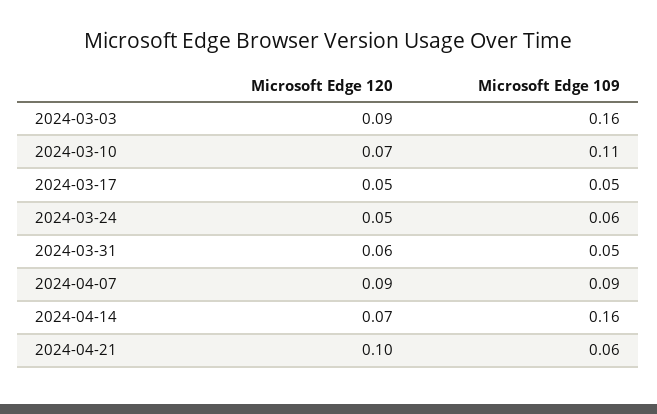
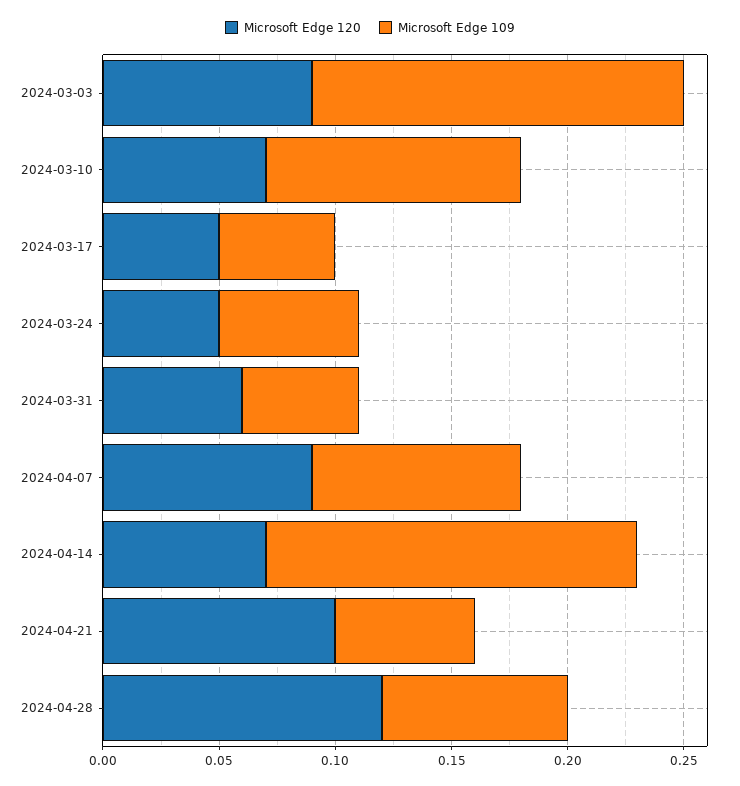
Microsoft Edge 120, 2024-04-28: none -> 0.12
Microsoft Edge 109, 2024-04-28: none -> 0.08

